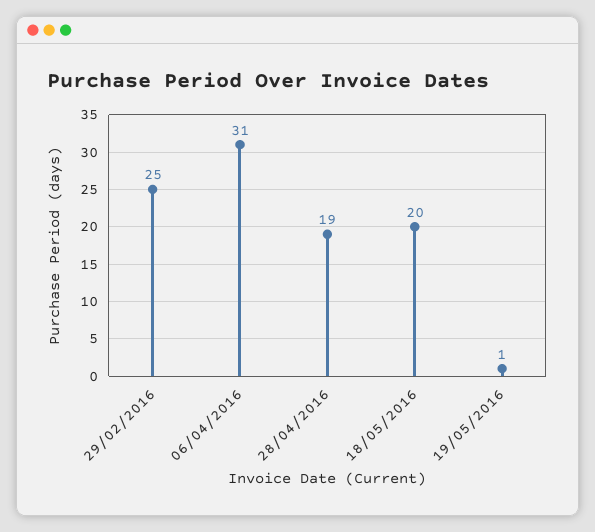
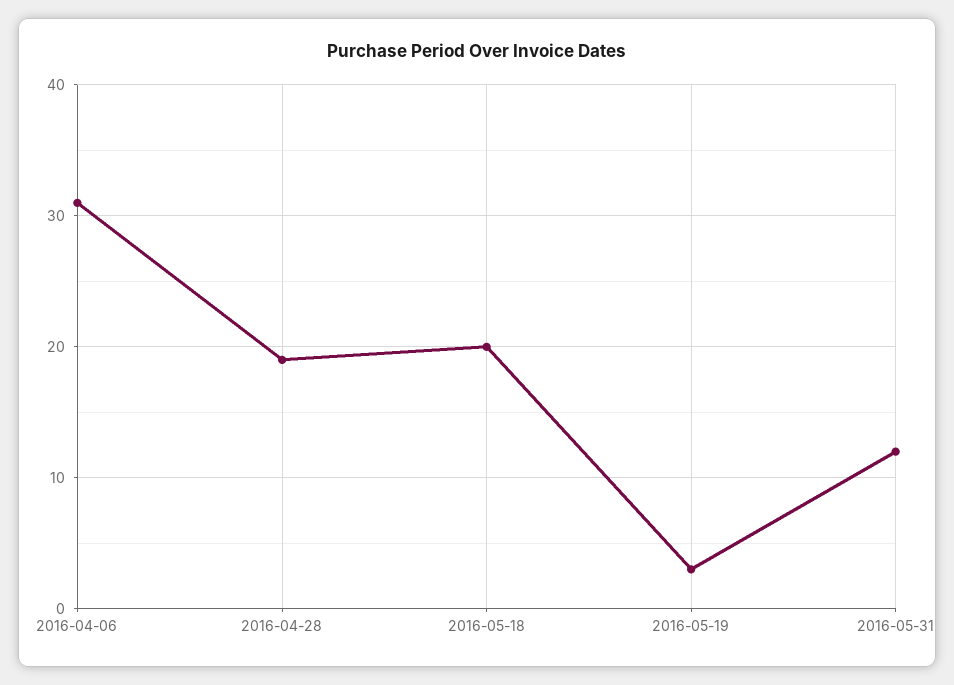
29/02/2016: 25 -> none
19/05/2016: 1 -> 3
2016-05-31: none -> 12

